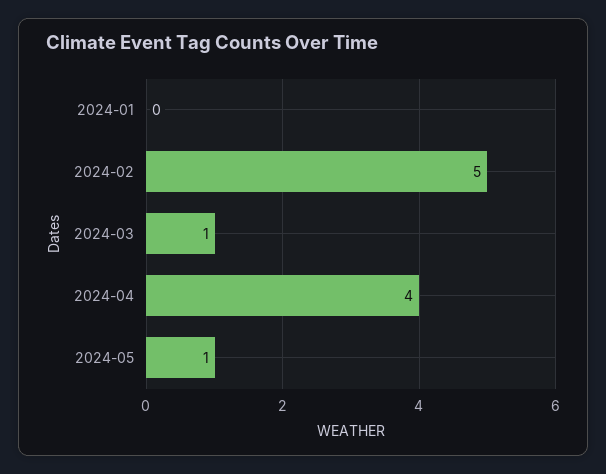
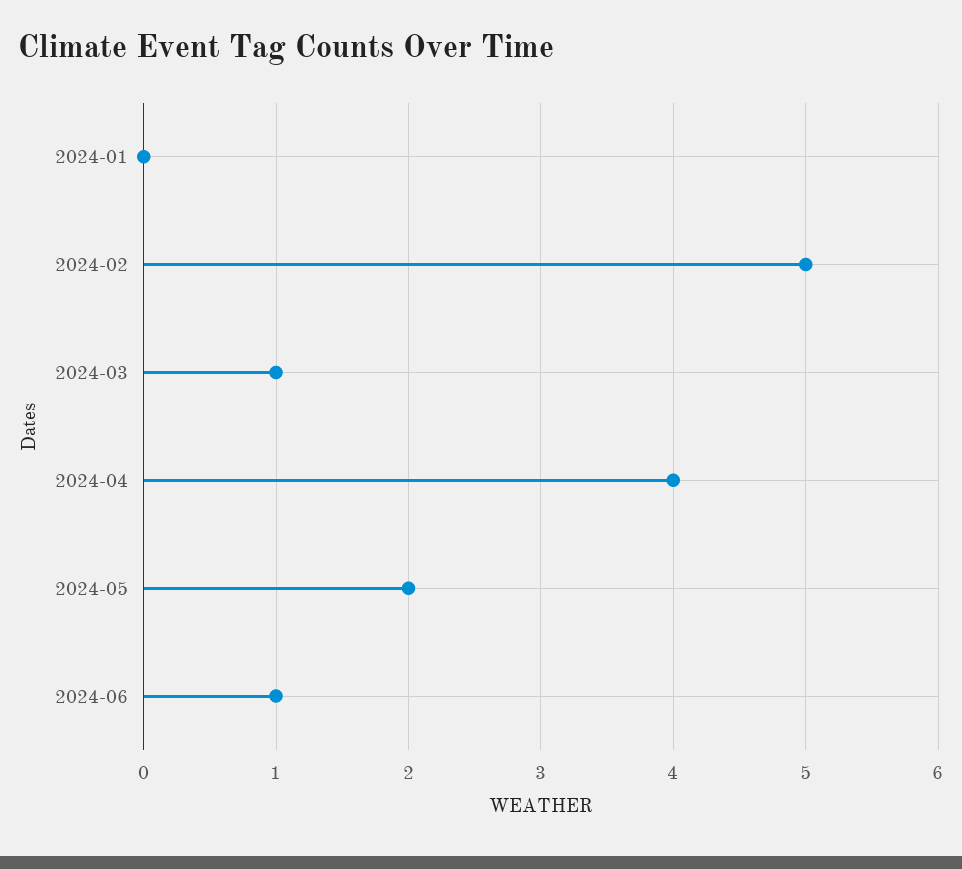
2024-05: 1 -> 2
2024-06: none -> 1

